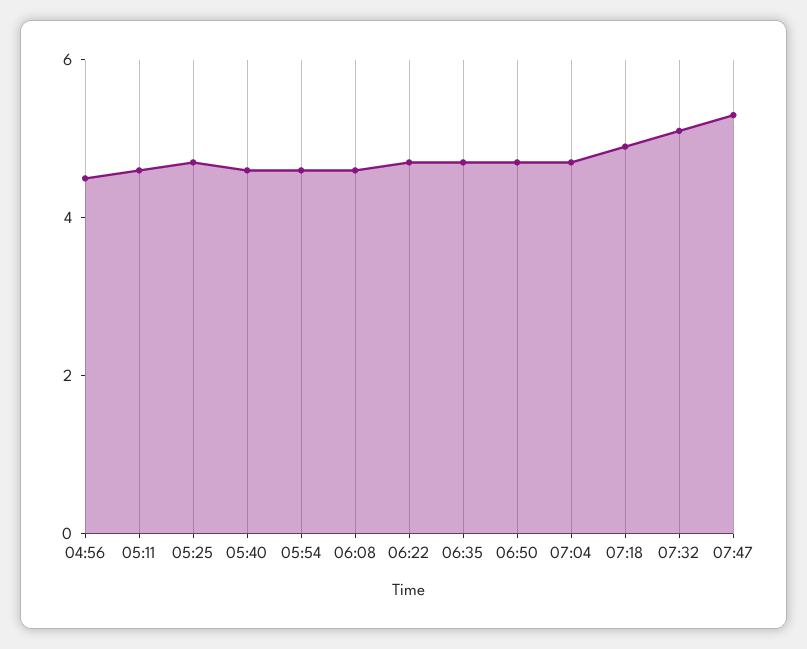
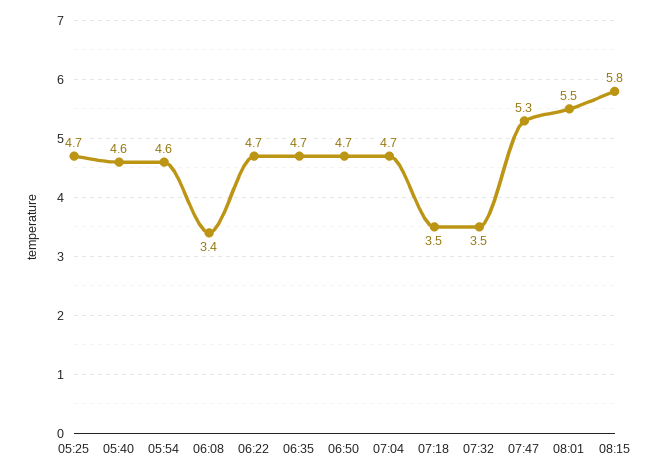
04:56: 4.5 -> none
05:11: 4.5 -> none
06:08: 4.5 -> 3.4
07:18: 5 -> 3.5
07:32: 5 -> 3.5
08:01: none -> 5.5
08:15: none -> 5.8

